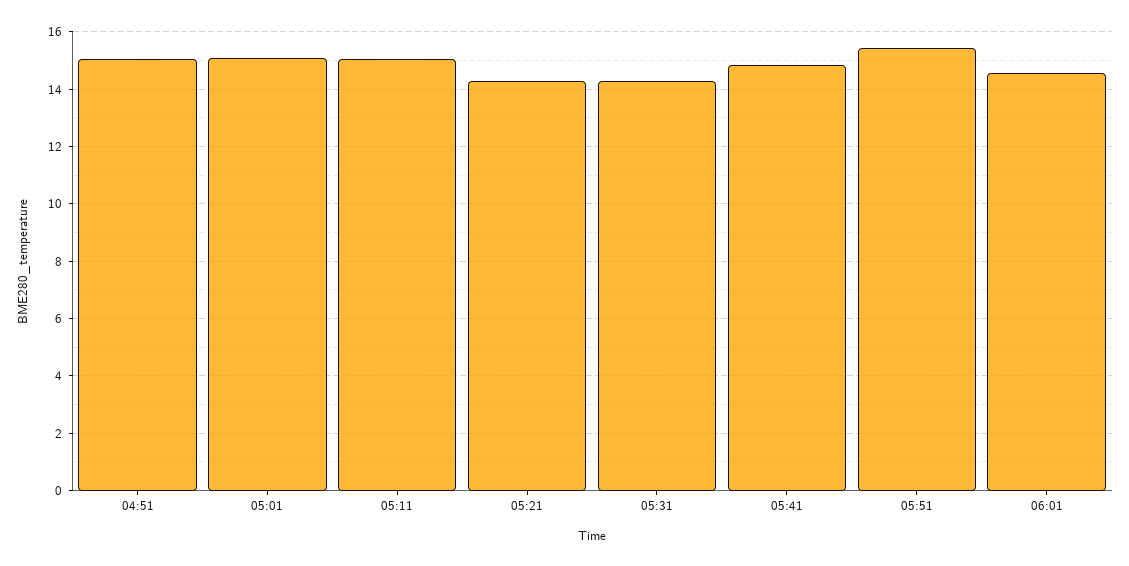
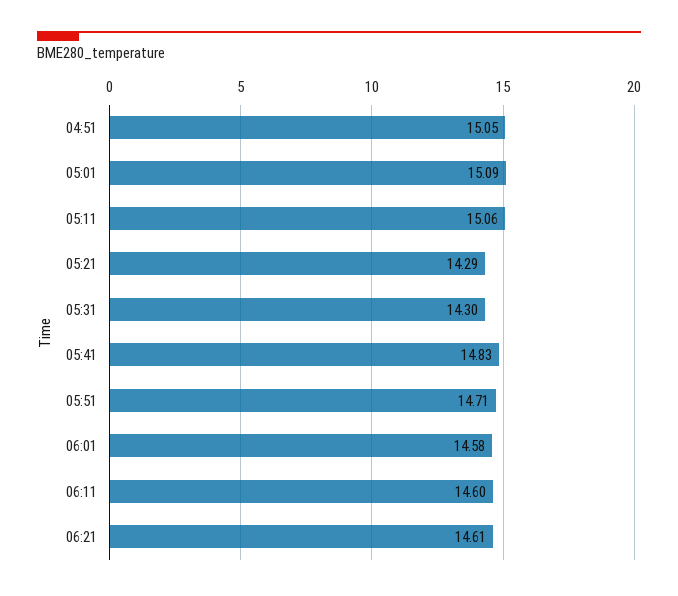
05:51: 15.5 -> 14.71
06:11: none -> 14.6
06:21: none -> 14.61

